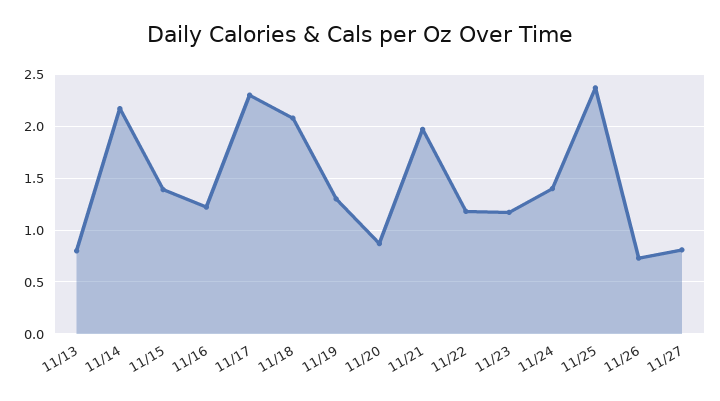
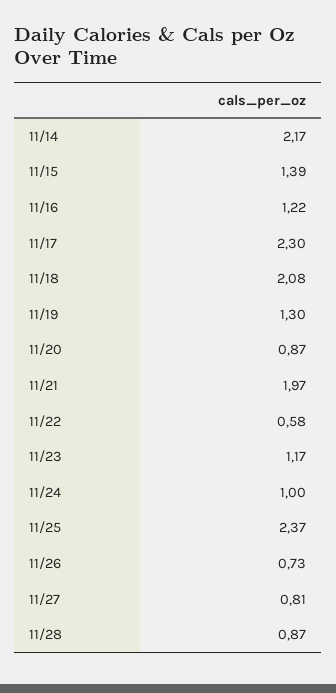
11/13: 0.8 -> none
11/22: 1.2 -> 0.58
11/24: 1.4 -> 1
11/28: none -> 0.87

